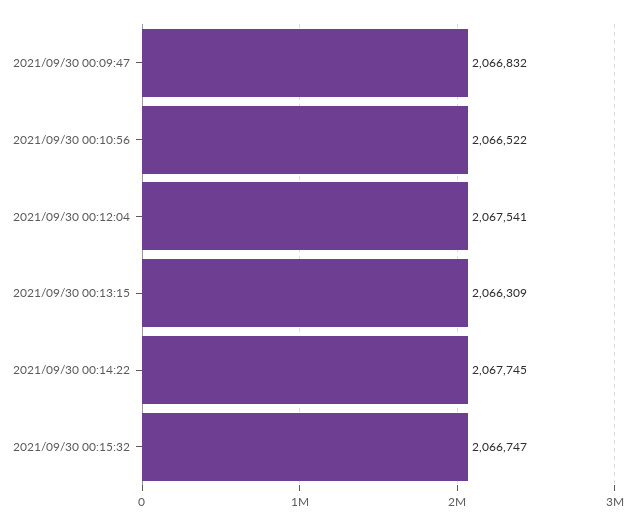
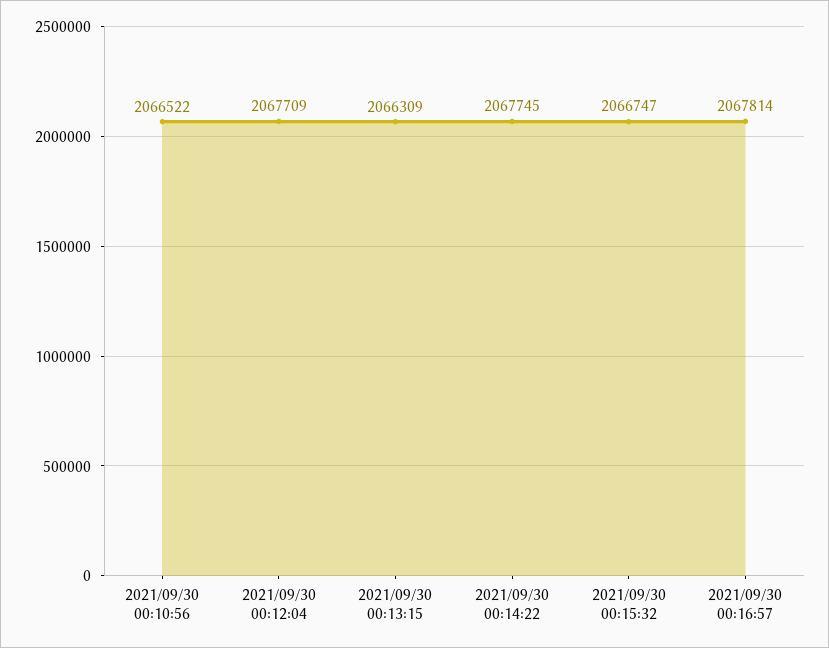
2021/09/30 00:09:47: 2066832 -> none
2021/09/30 00:12:04: 2067541 -> 2067709
2021/09/30 00:16:57: none -> 2067814

